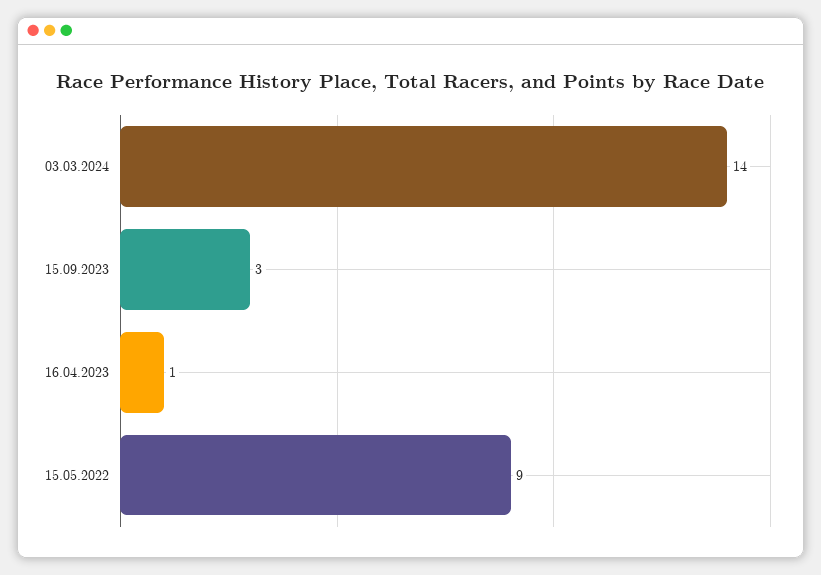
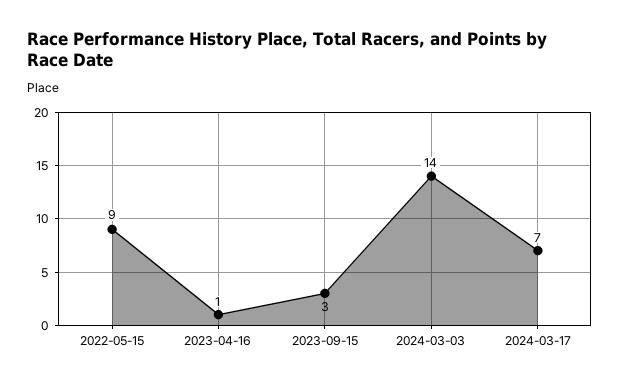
2024-03-17: none -> 7

